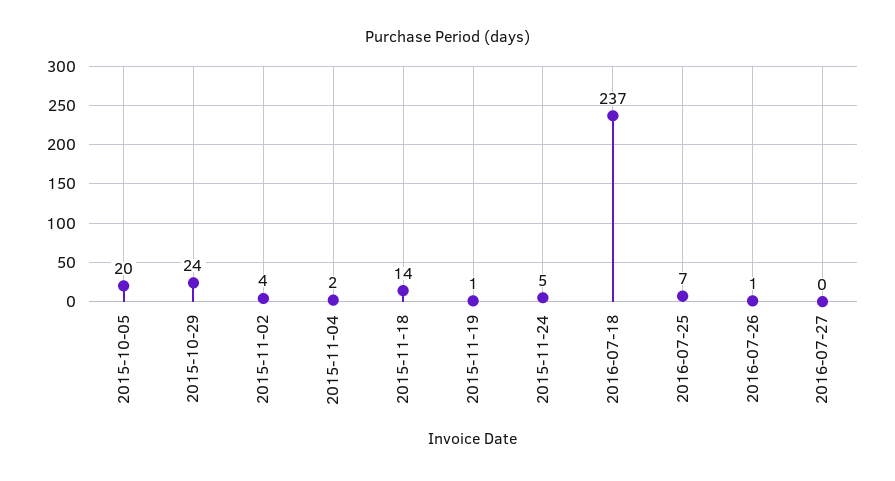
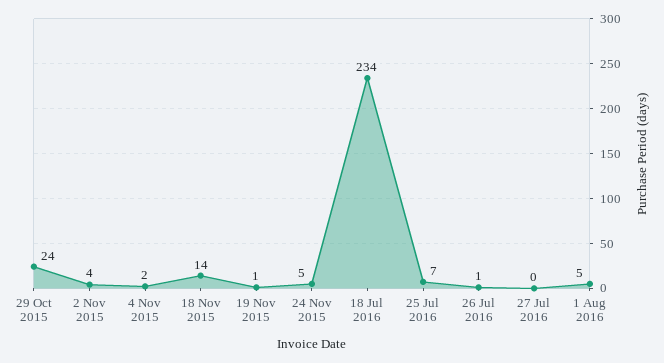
2015-10-05: 20 -> none
2016-07-18: 237 -> 234
1 Aug 2016: none -> 5

